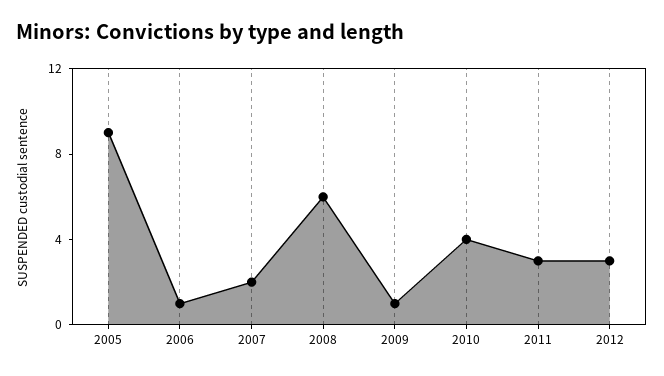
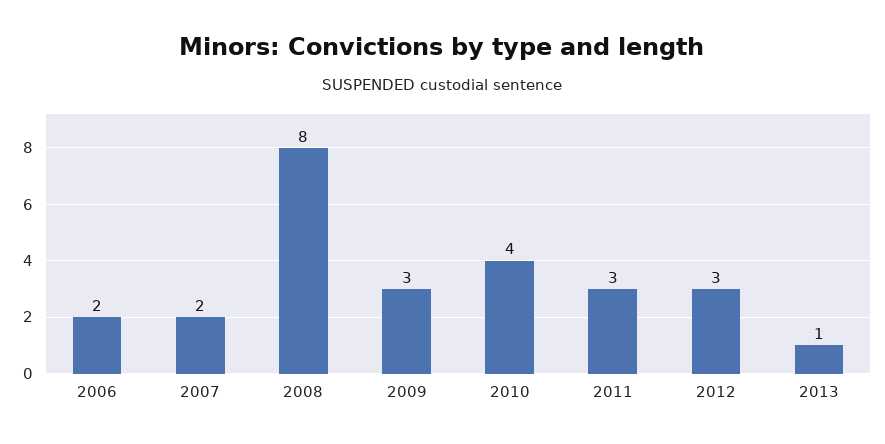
2005: 9 -> none
2006: 1 -> 2
2008: 6 -> 8
2009: 1 -> 3
2013: none -> 1

